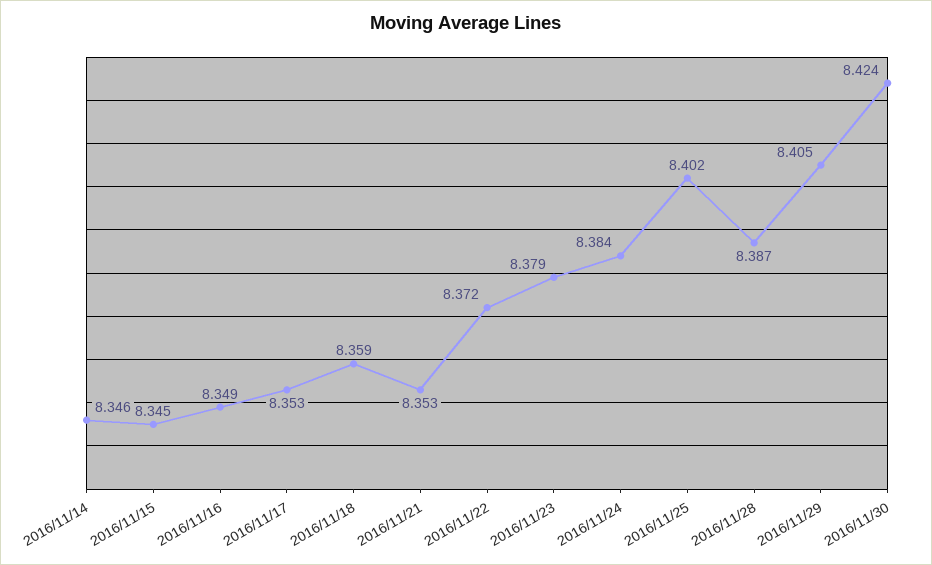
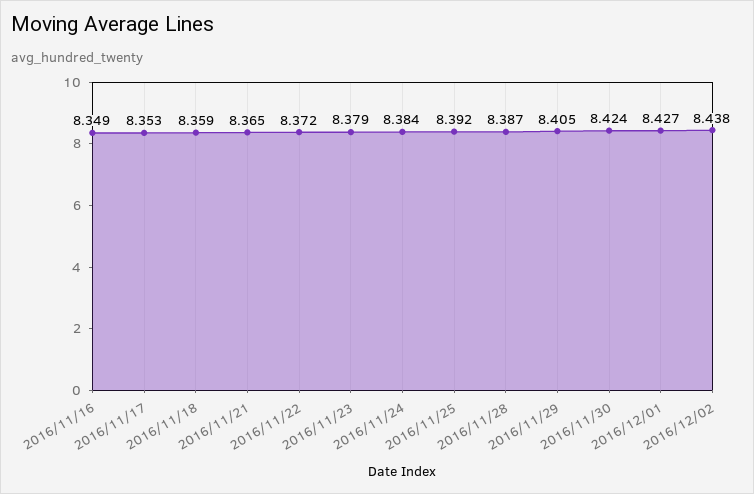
2016/11/14: 8.346 -> none
2016/11/15: 8.345 -> none
2016/11/21: 8.353 -> 8.365
2016/11/25: 8.402 -> 8.392
2016/12/01: none -> 8.427
2016/12/02: none -> 8.438

